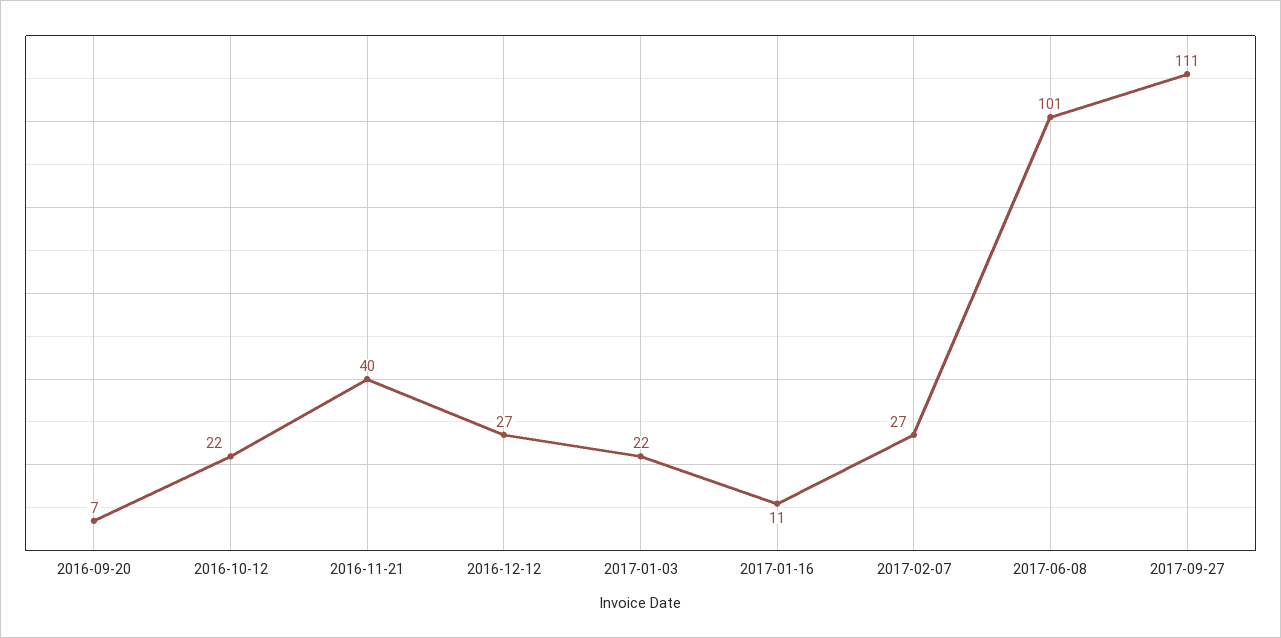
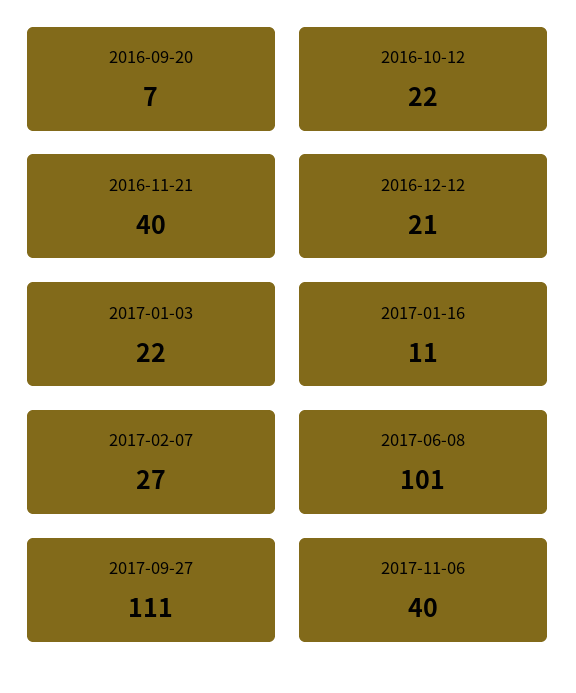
2016-12-12: 27 -> 21
2017-11-06: none -> 40

